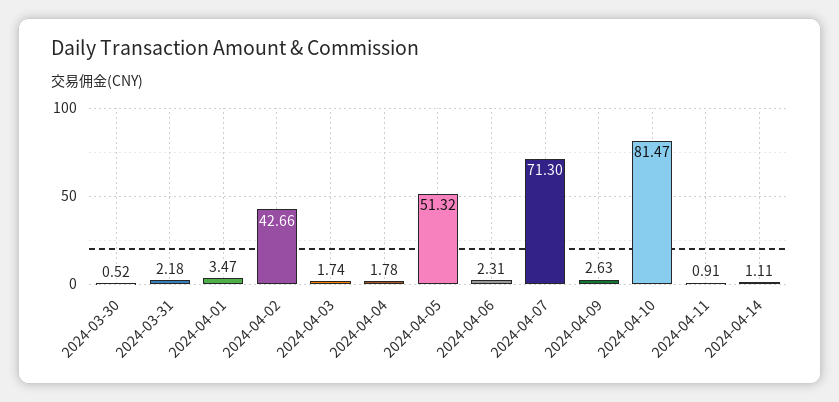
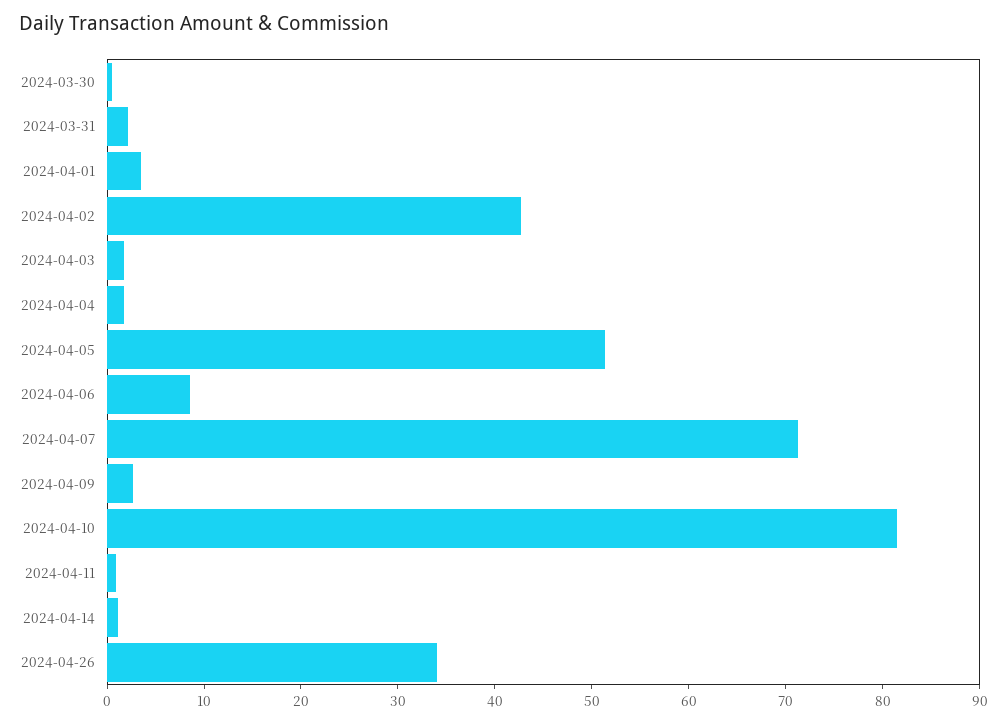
2024-04-06: 2.31 -> 8
2024-04-26: none -> 34

